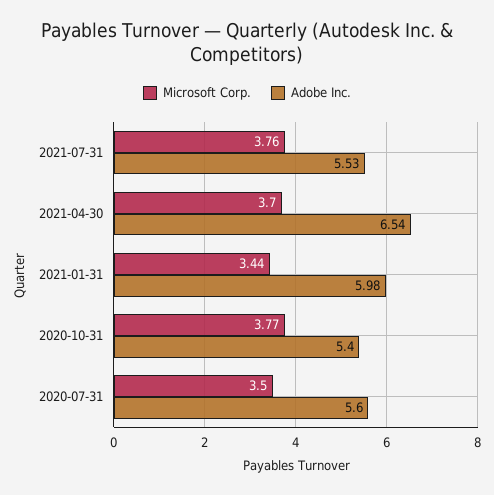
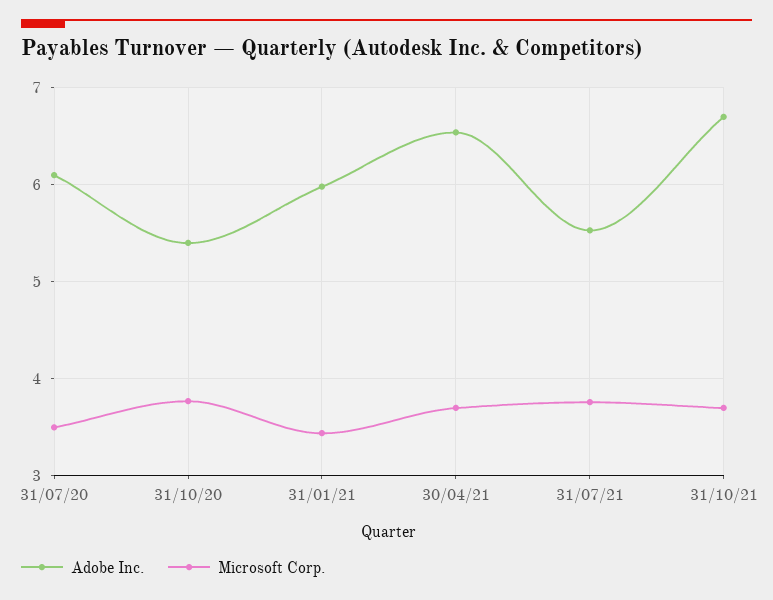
Adobe Inc., 2020-07-31: 5.6 -> 6.1
Adobe Inc., 31/10/21: none -> 6.7
Microsoft Corp., 31/10/21: none -> 3.7

